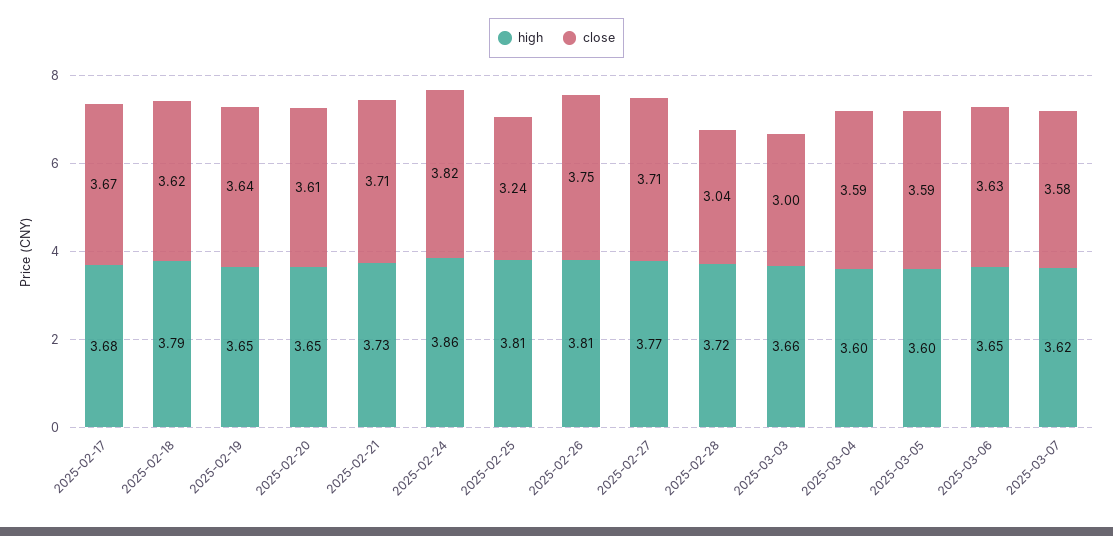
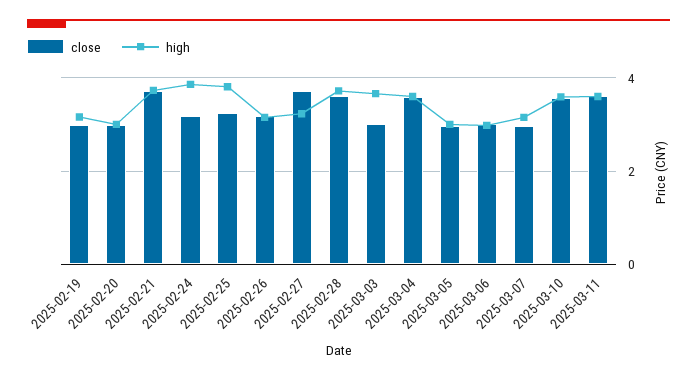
high, 2025-02-17: 3.68 -> none
close, 2025-02-17: 3.67 -> none
high, 2025-02-18: 3.79 -> none
close, 2025-02-18: 3.62 -> none
high, 2025-02-19: 3.65 -> 3.2
close, 2025-02-19: 3.64 -> 3
high, 2025-02-20: 3.65 -> 3
close, 2025-02-20: 3.61 -> 3
close, 2025-02-24: 3.82 -> 3.2
high, 2025-02-26: 3.81 -> 3.2
close, 2025-02-26: 3.75 -> 3.2
high, 2025-02-27: 3.77 -> 3.2
close, 2025-02-28: 3.04 -> 3.6
high, 2025-03-05: 3.6 -> 3
close, 2025-03-05: 3.59 -> 3
high, 2025-03-06: 3.65 -> 3
close, 2025-03-06: 3.63 -> 3
high, 2025-03-07: 3.62 -> 3.2
close, 2025-03-07: 3.58 -> 3
close, 2025-03-10: none -> 3.6
high, 2025-03-10: none -> 3.6
close, 2025-03-11: none -> 3.6
high, 2025-03-11: none -> 3.6

